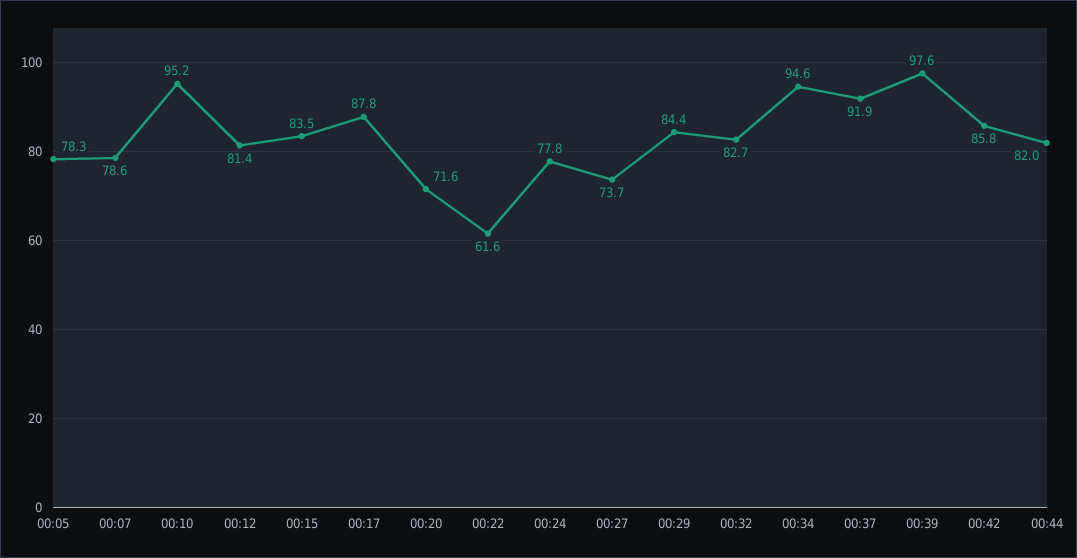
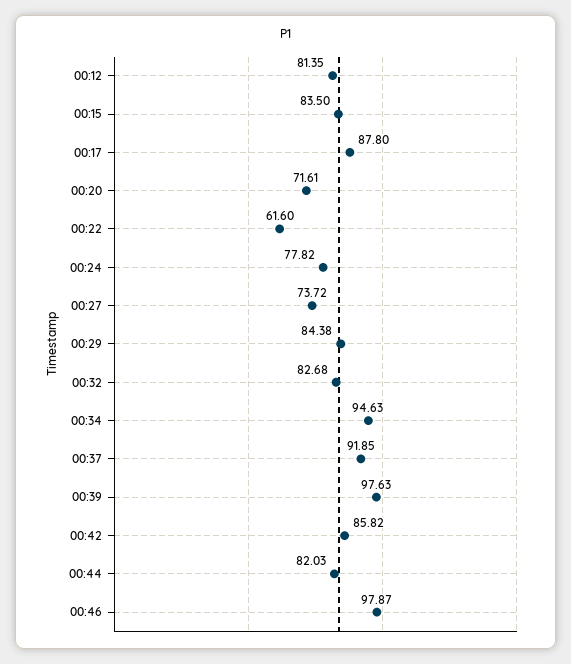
00:05: 78.3 -> none
00:07: 78.6 -> none
00:10: 95.2 -> none
00:46: none -> 97.87

